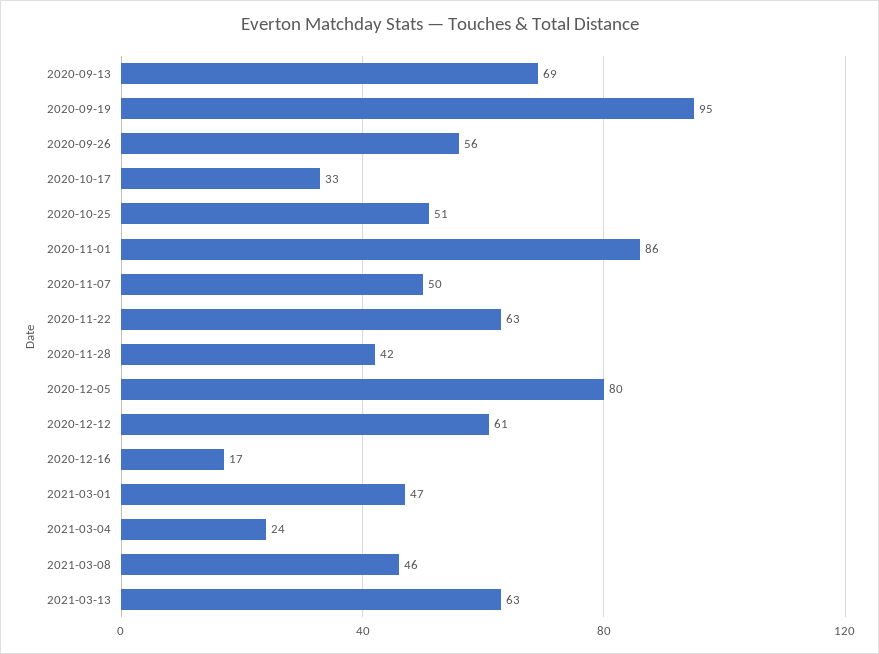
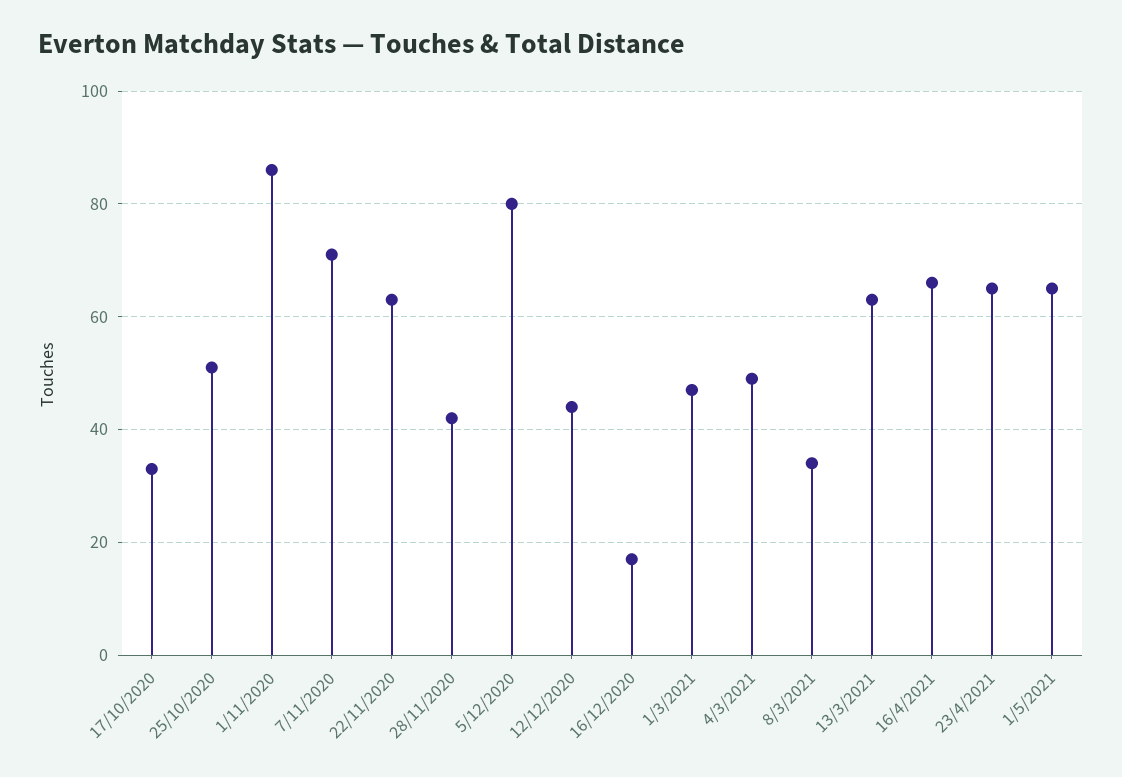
2020-09-13: 69 -> none
2020-09-19: 95 -> none
2020-09-26: 56 -> none
2020-11-07: 50 -> 70
2020-12-12: 61 -> 45
2021-03-04: 24 -> 50
2021-03-08: 46 -> 35
16/4/2021: none -> 65
23/4/2021: none -> 65
1/5/2021: none -> 65

